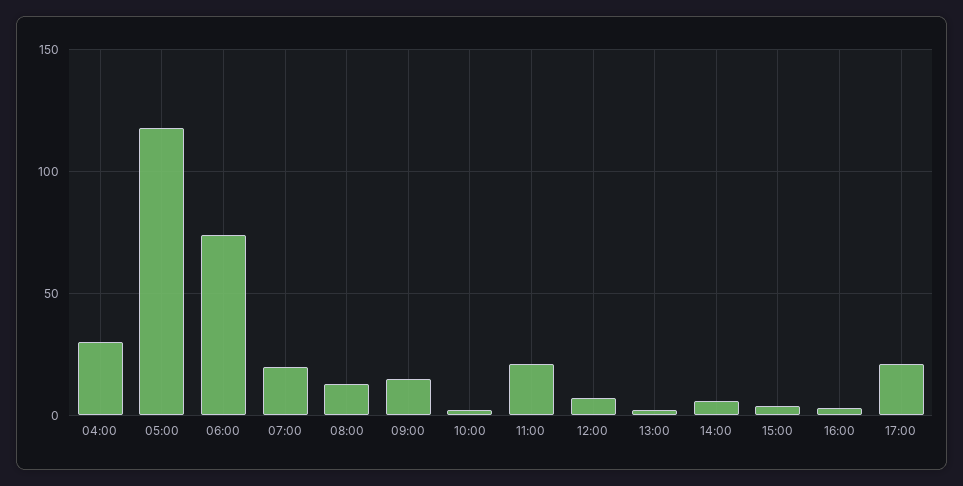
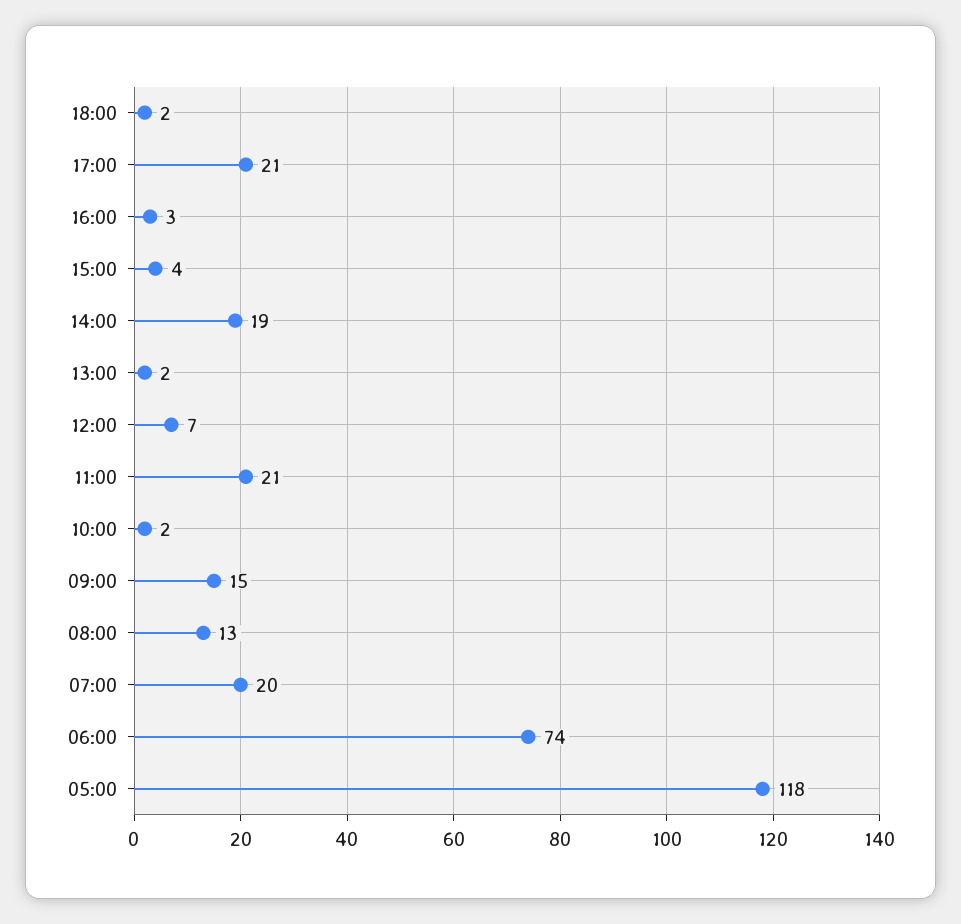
04:00: 30 -> none
14:00: 5 -> 19
18:00: none -> 2

